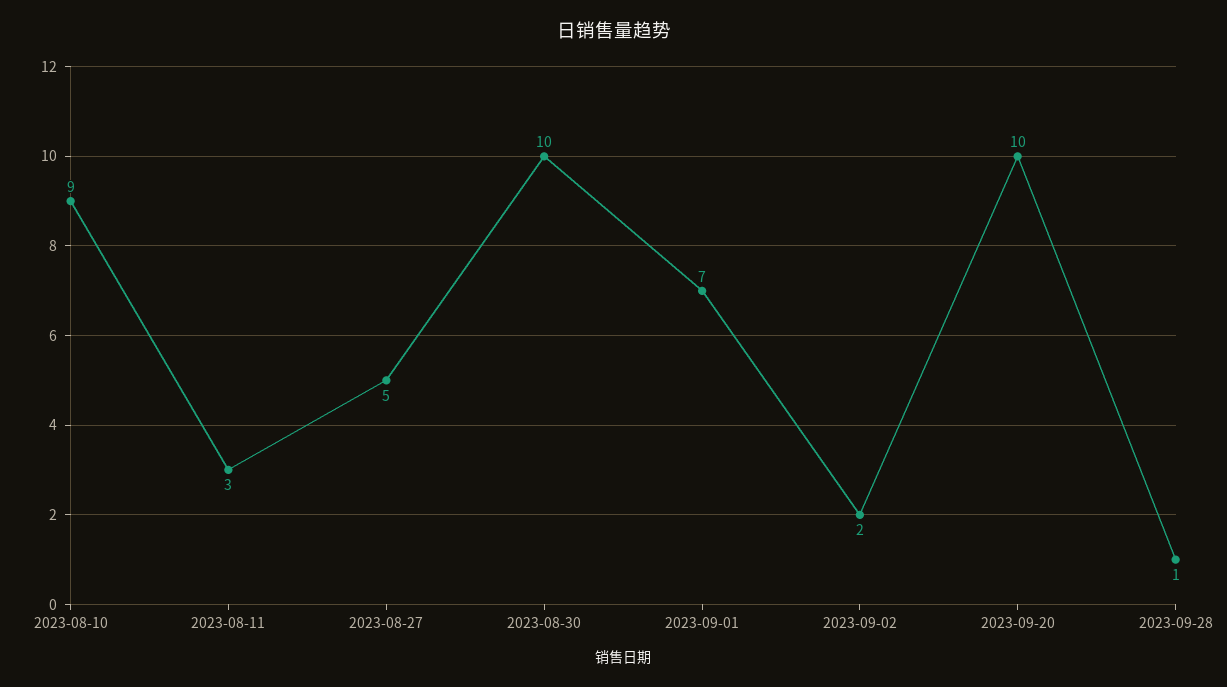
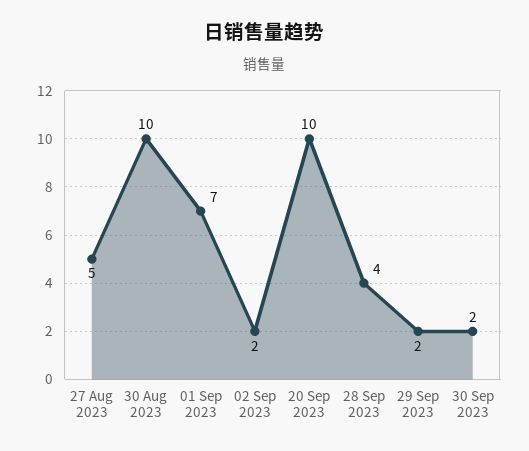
2023-08-10: 9 -> none
2023-08-11: 3 -> none
2023-09-28: 1 -> 4
29 Sep 2023: none -> 2
30 Sep 2023: none -> 2

